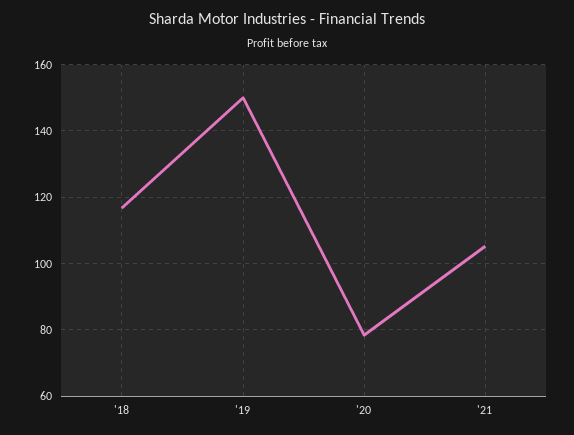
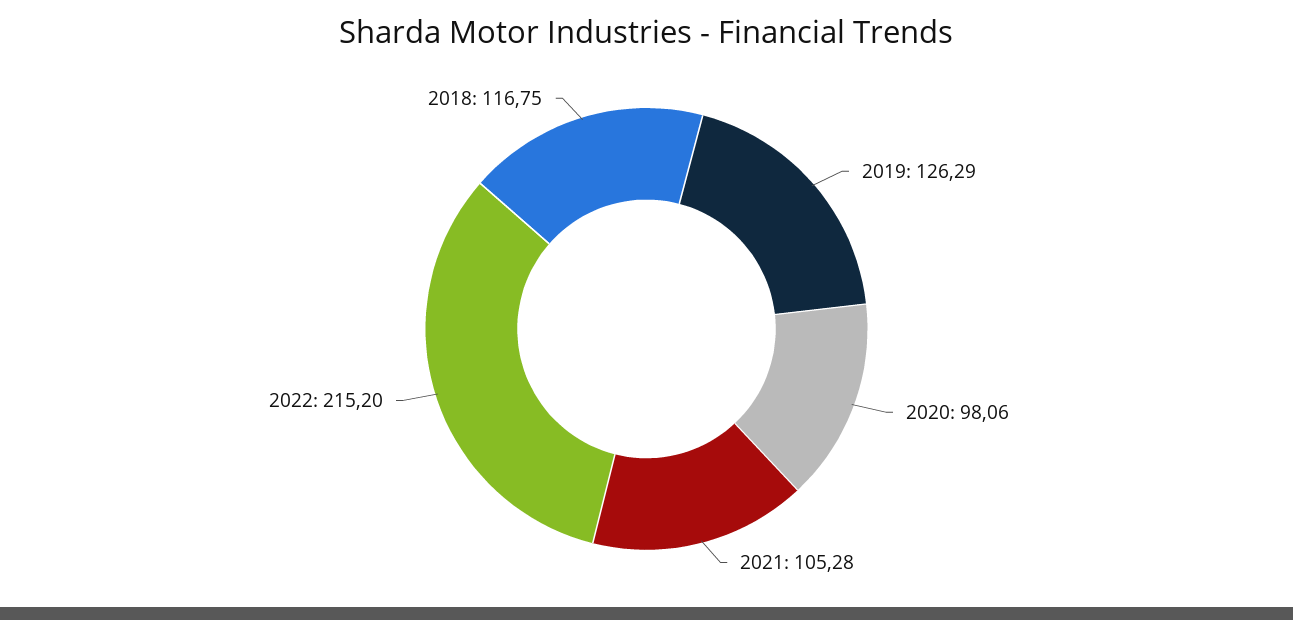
'19: 150 -> 126.29
'20: 78 -> 98.06
2022: none -> 215.2

